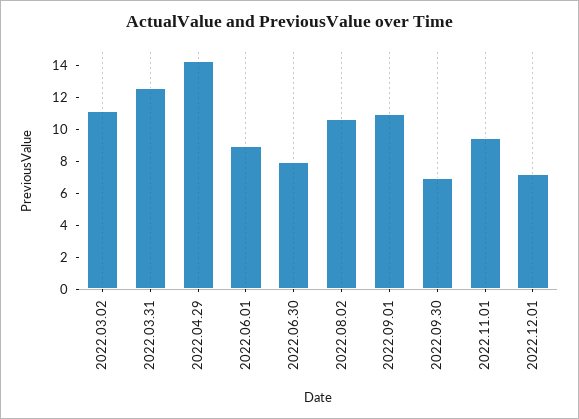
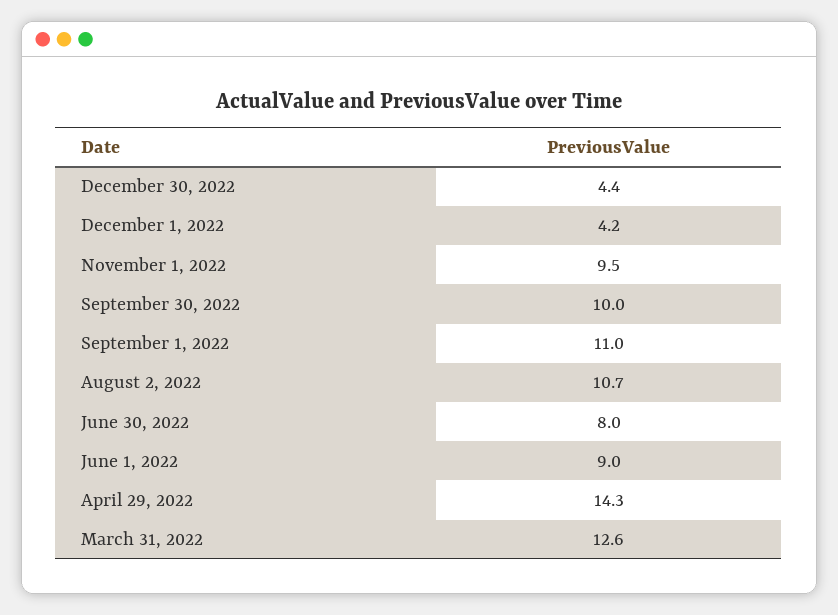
2022.03.02: 11 -> none
2022.09.30: 7 -> 10
2022.12.01: 7 -> 4.2
December 30, 2022: none -> 4.4

